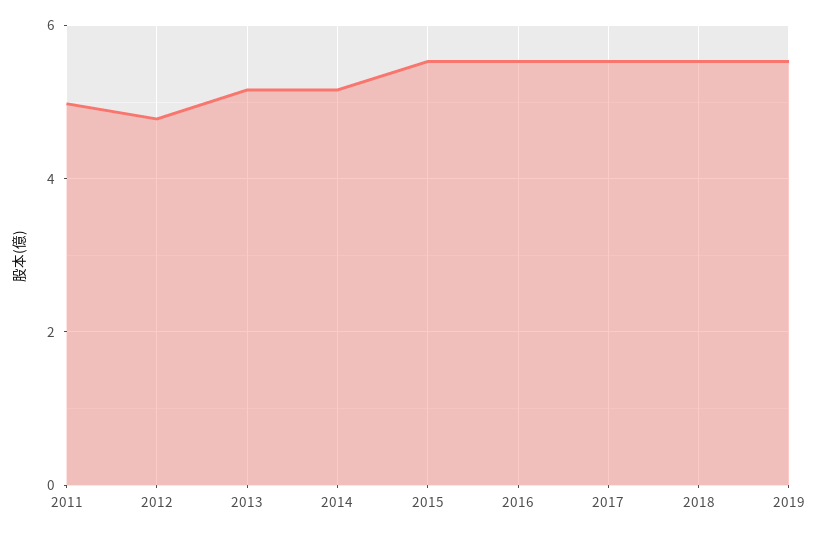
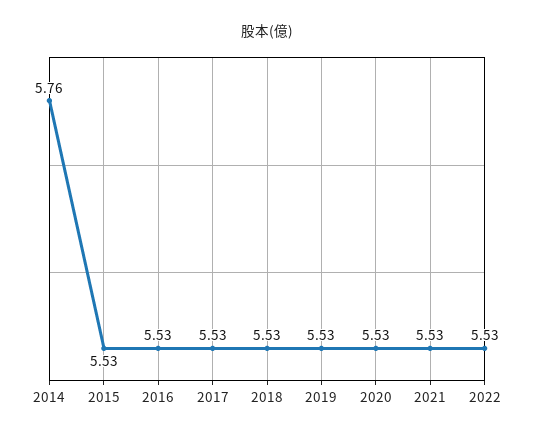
2011: 5 -> none
2012: 4.8 -> none
2013: 5.2 -> none
2014: 5.2 -> 5.76
2020: none -> 5.53
2021: none -> 5.53
2022: none -> 5.53

